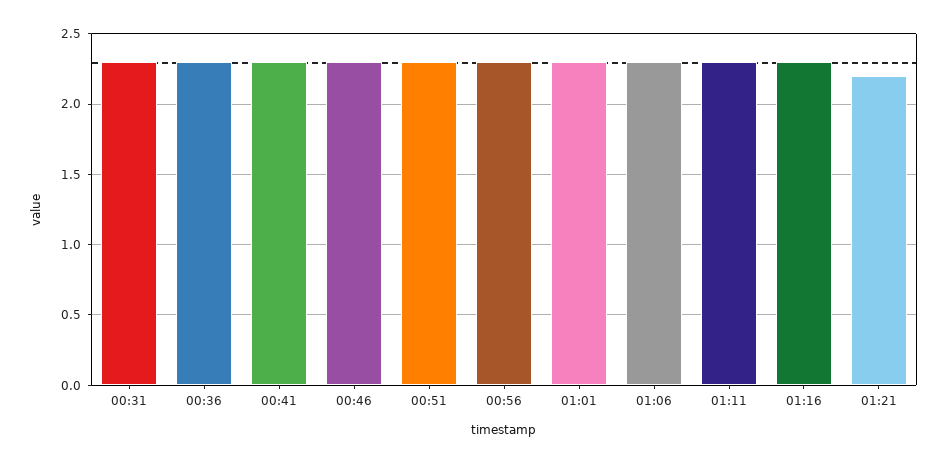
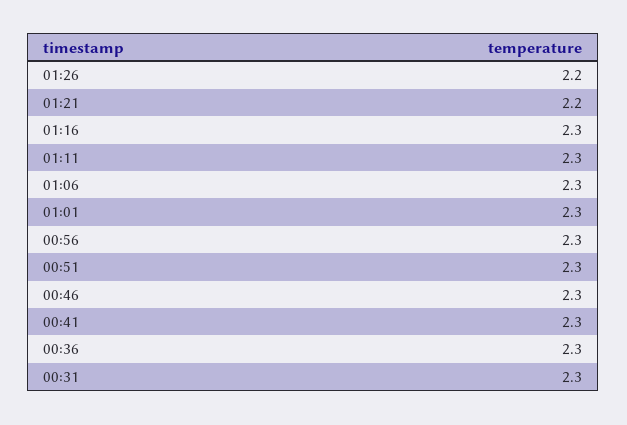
01:26: none -> 2.2

